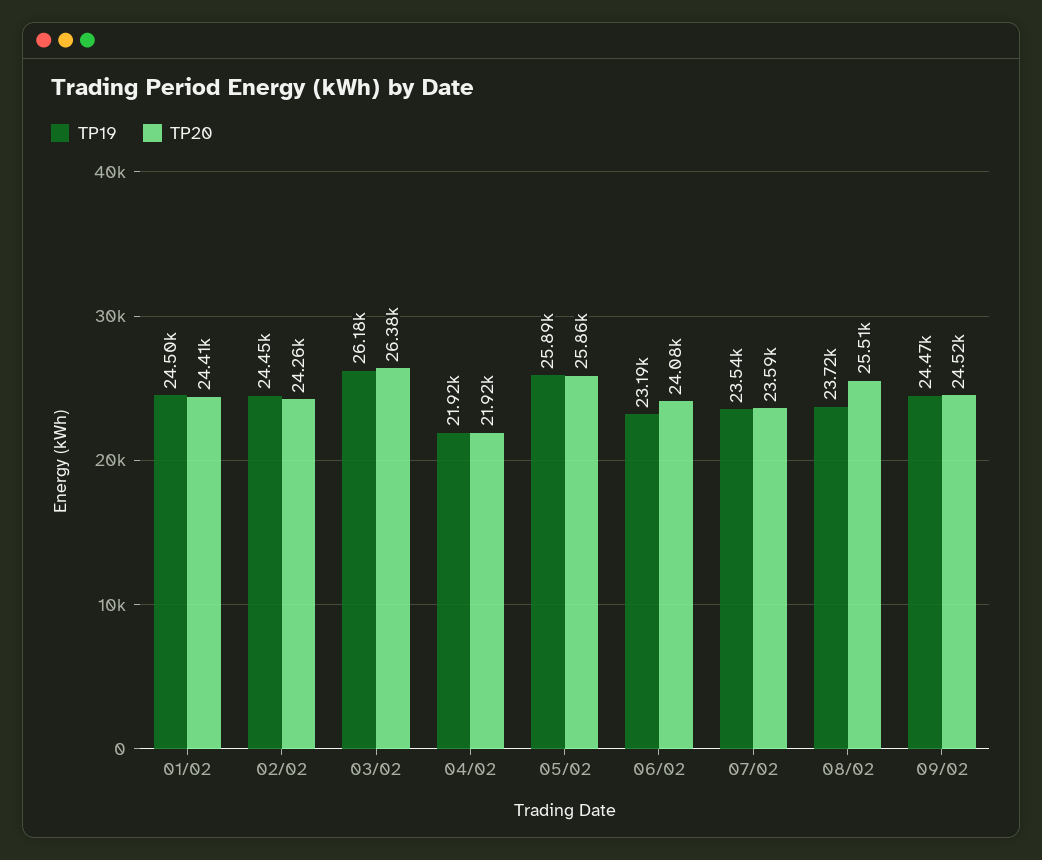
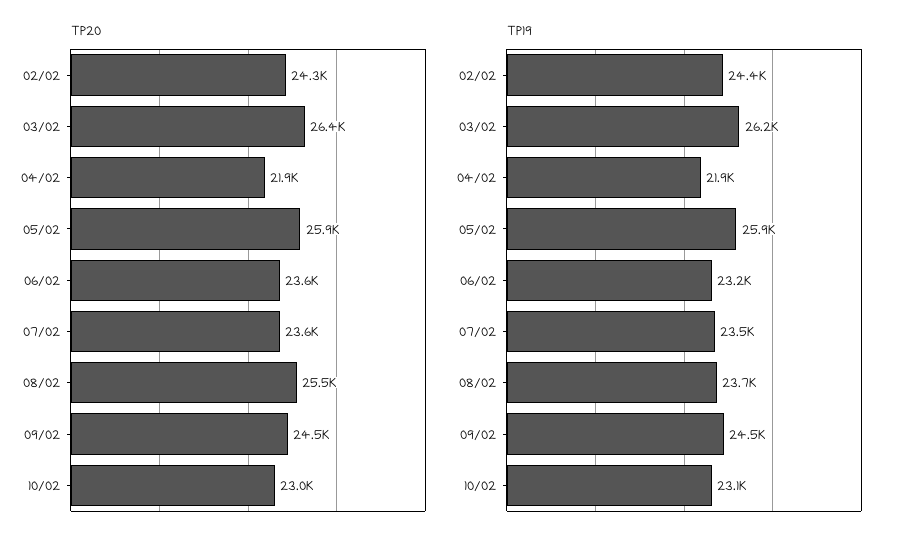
TP19, 01/02: 24500 -> none
TP20, 01/02: 24410 -> none
TP20, 06/02: 24080 -> 23600
TP20, 10/02: none -> 23000
TP19, 10/02: none -> 23100

